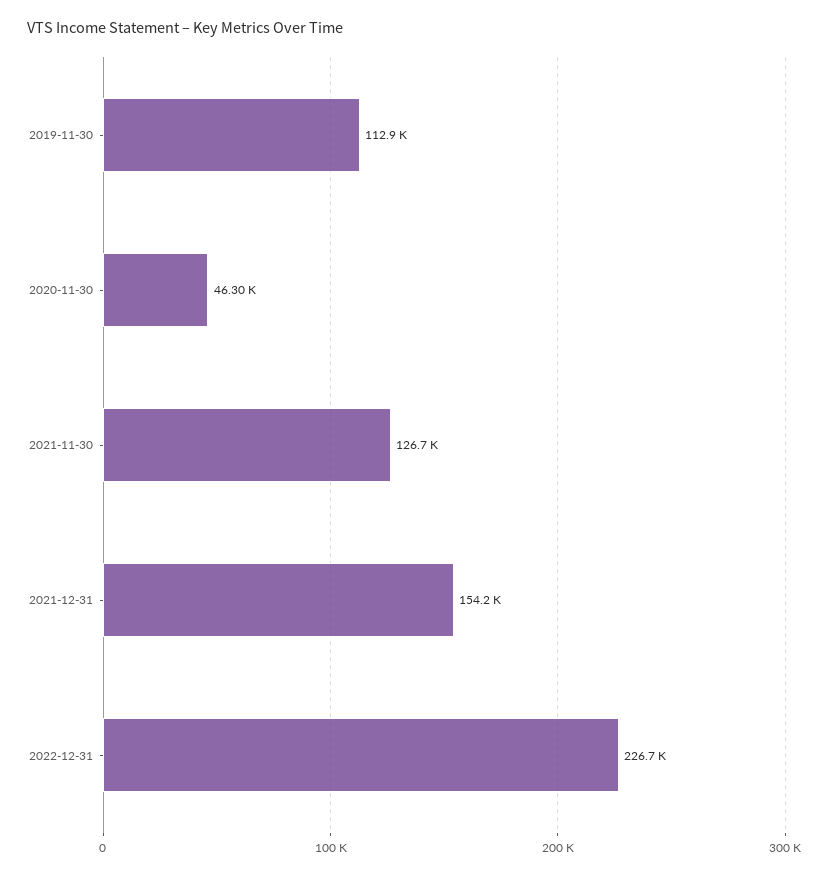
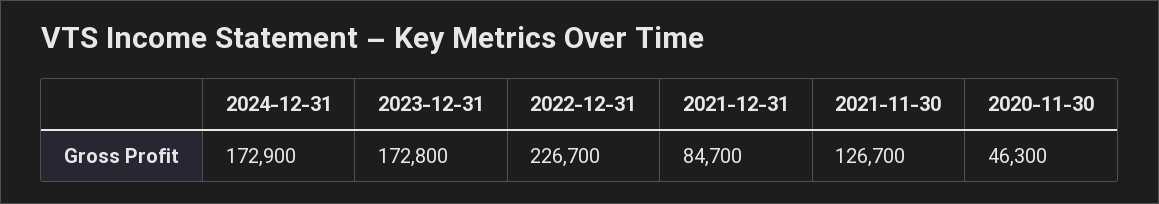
2019-11-30: 112900 -> none
2021-12-31: 154200 -> 84700
2024-12-31: none -> 172900
2023-12-31: none -> 172800

